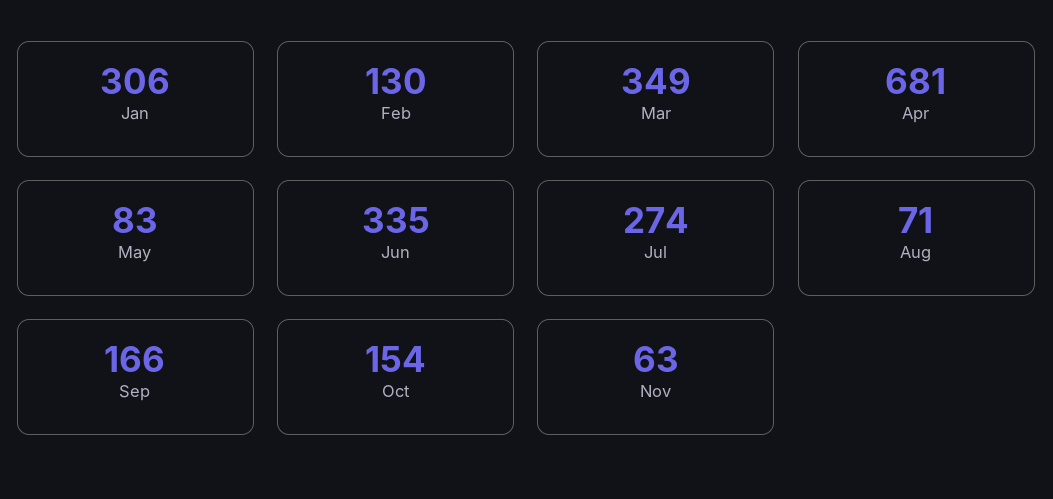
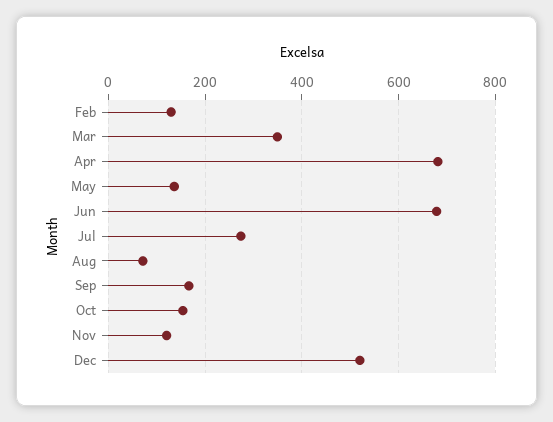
Jan: 306 -> none
May: 83 -> 140
Jun: 335 -> 680
Nov: 63 -> 120
Dec: none -> 520

